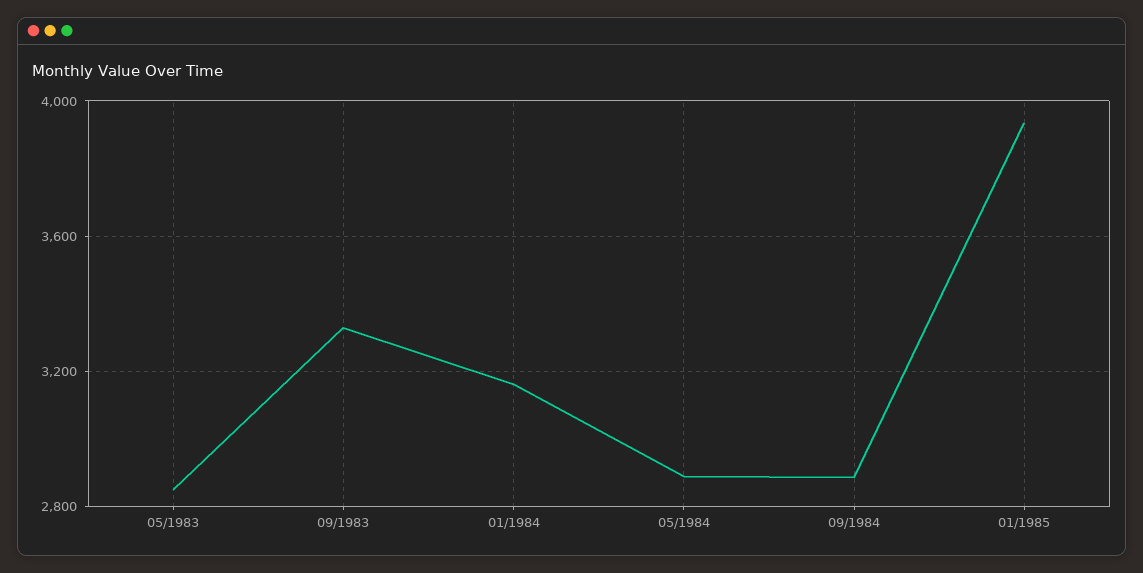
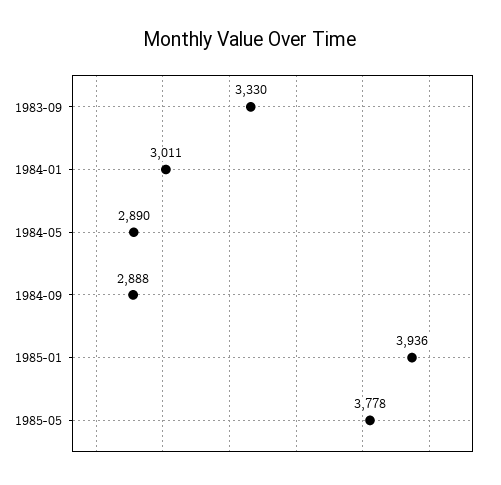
05/1983: 2850 -> none
01/1984: 3150 -> 3011
1985-05: none -> 3778

